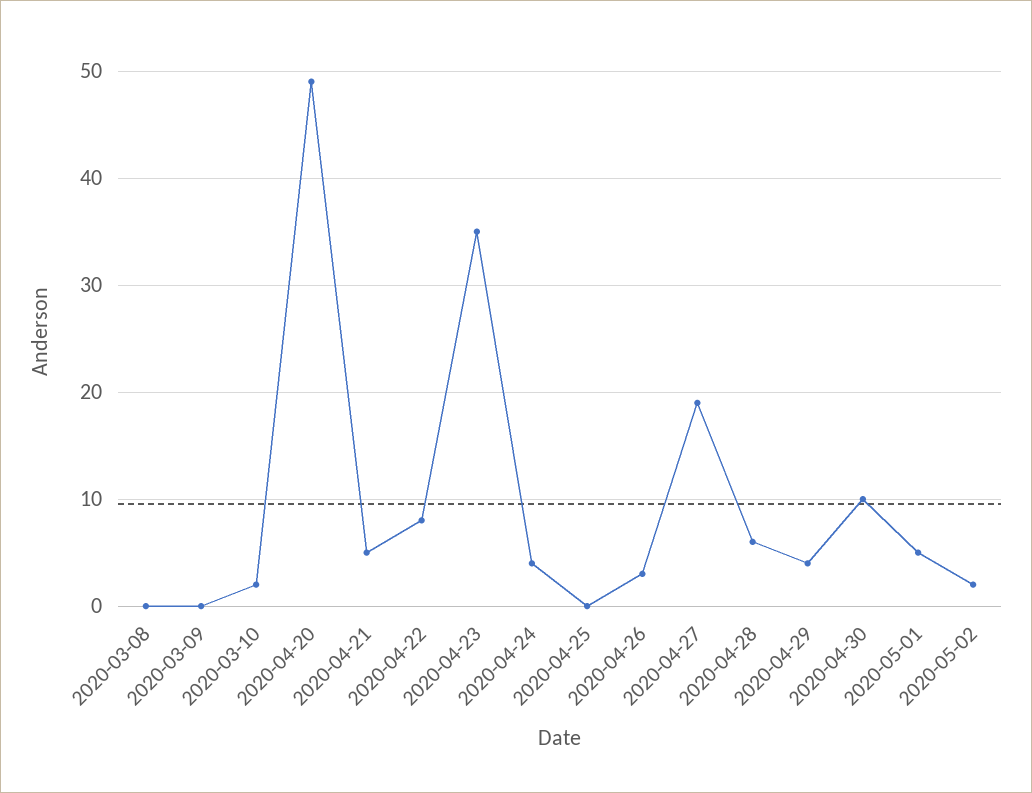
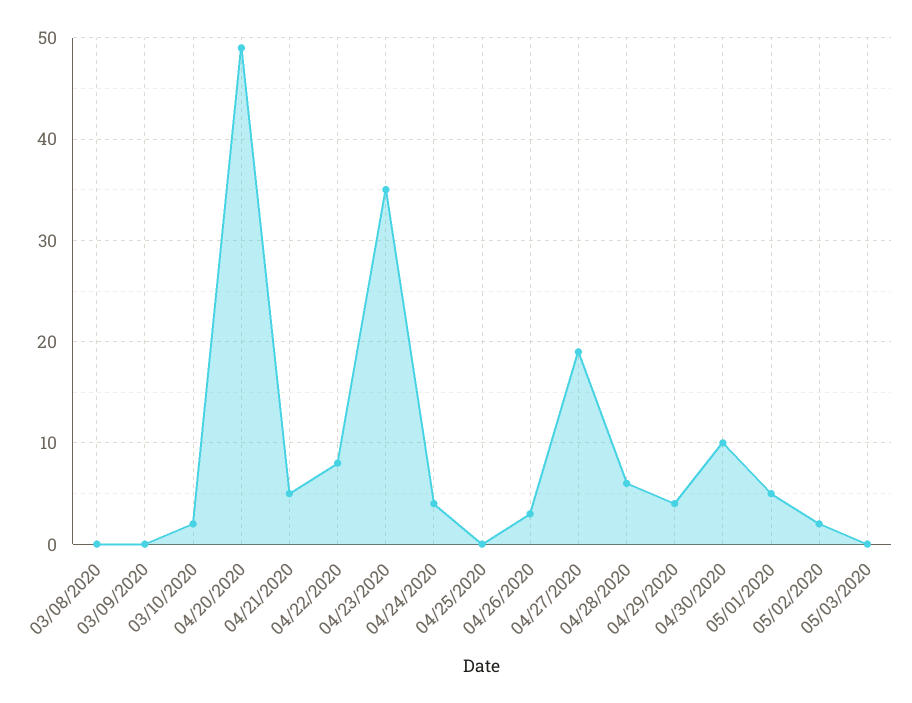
05/03/2020: none -> 0

